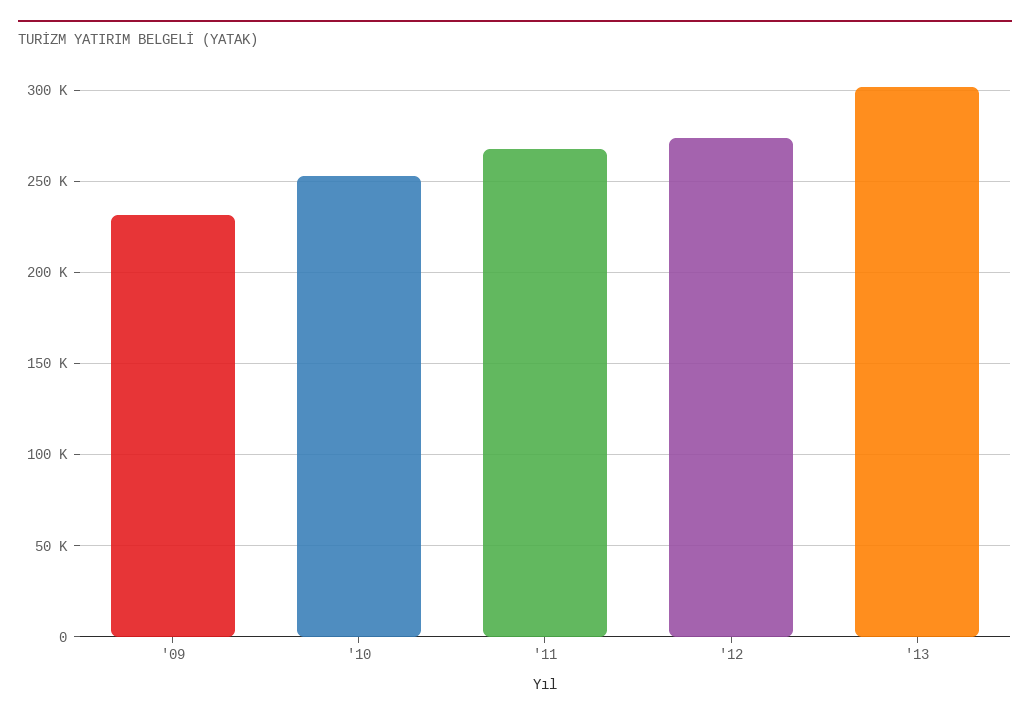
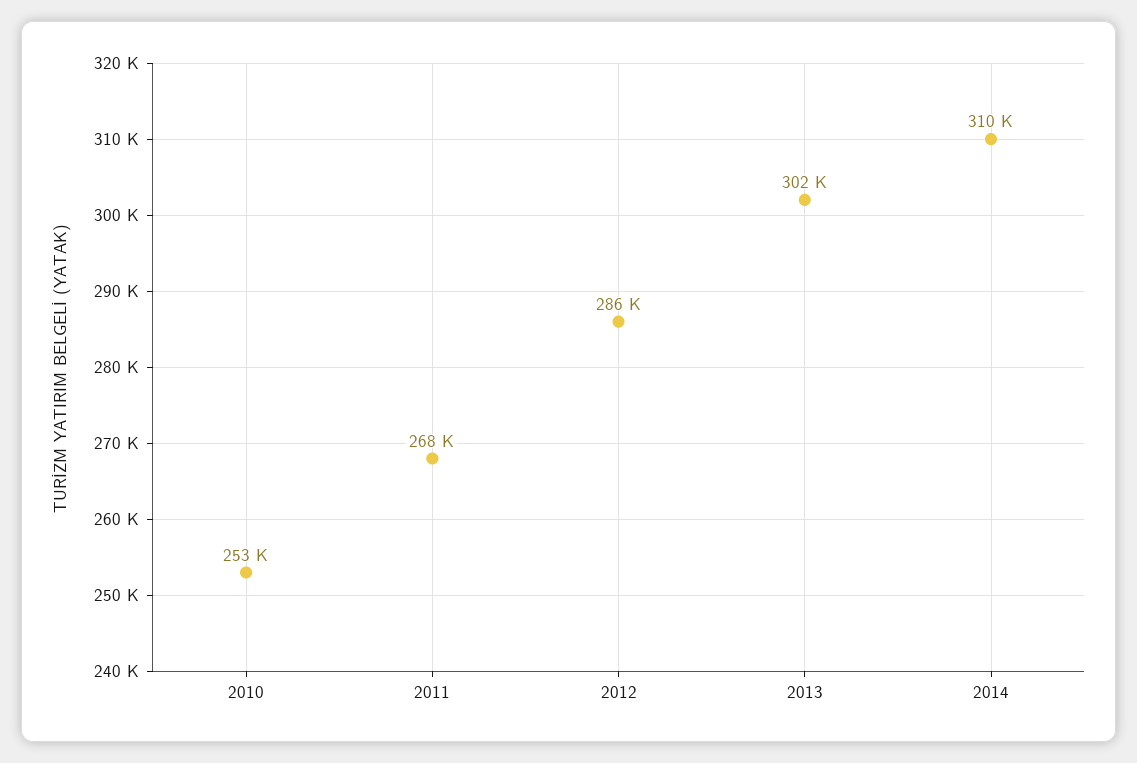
'09: 230000 -> none
'12: 275000 -> 286000
2014: none -> 310000

